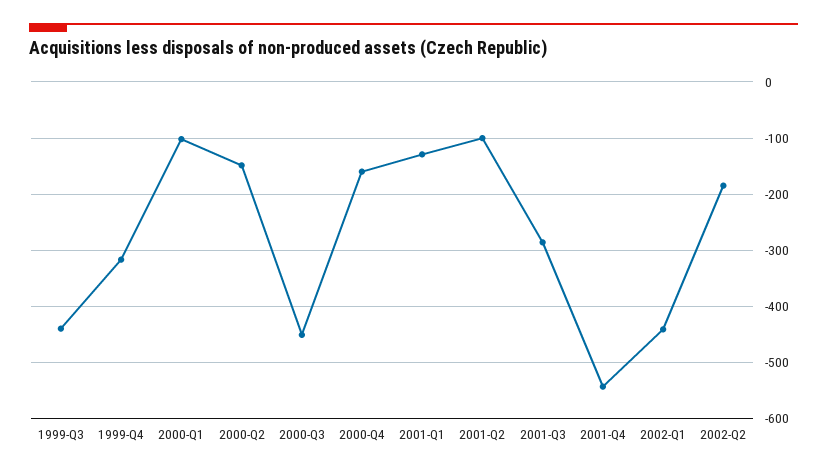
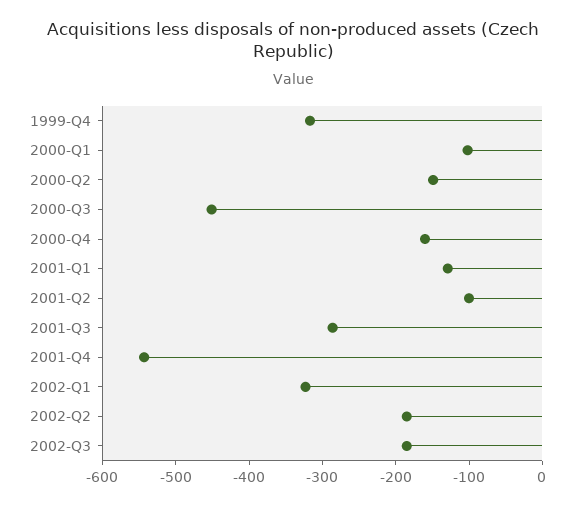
1999-Q3: -440 -> none
2002-Q1: -440 -> -320
2002-Q3: none -> -180

